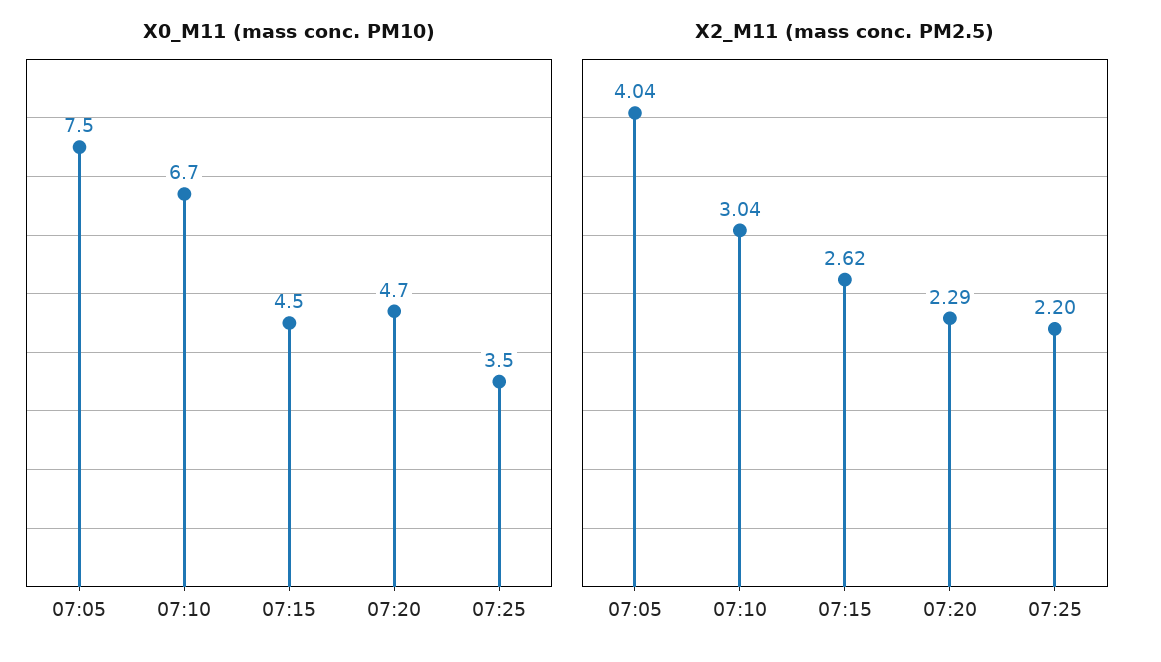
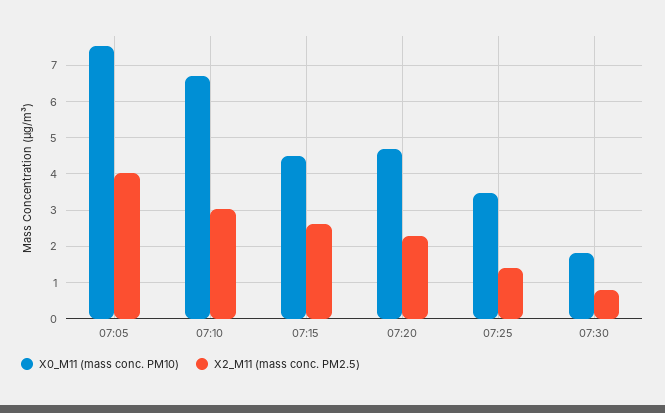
X2_M11 (mass conc. PM2.5), 07:25: 2.2 -> 1.4
X0_M11 (mass conc. PM10), 07:30: none -> 1.8
X2_M11 (mass conc. PM2.5), 07:30: none -> 0.8

